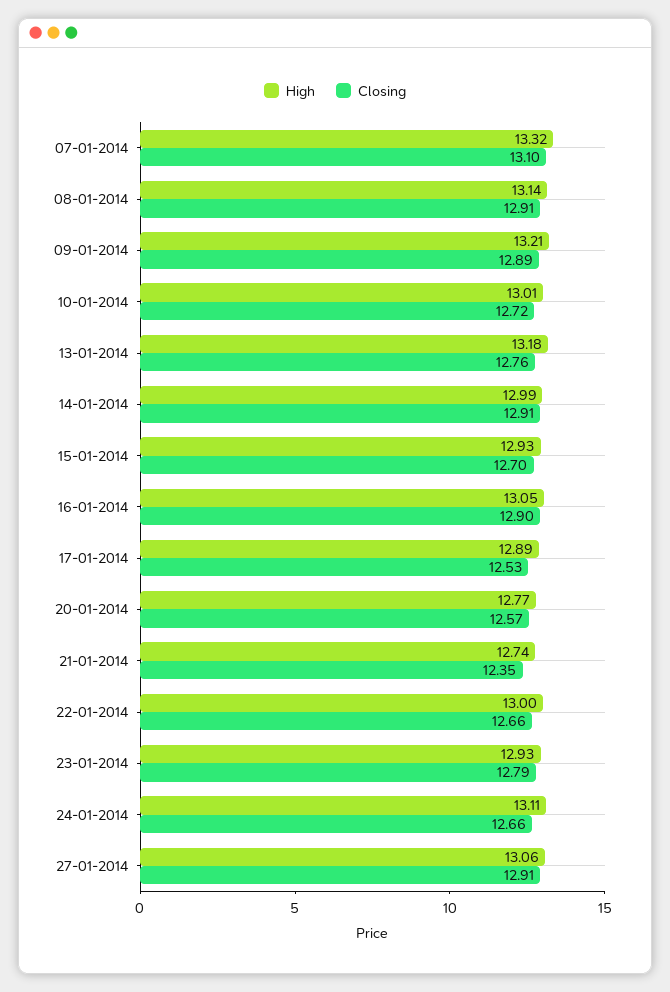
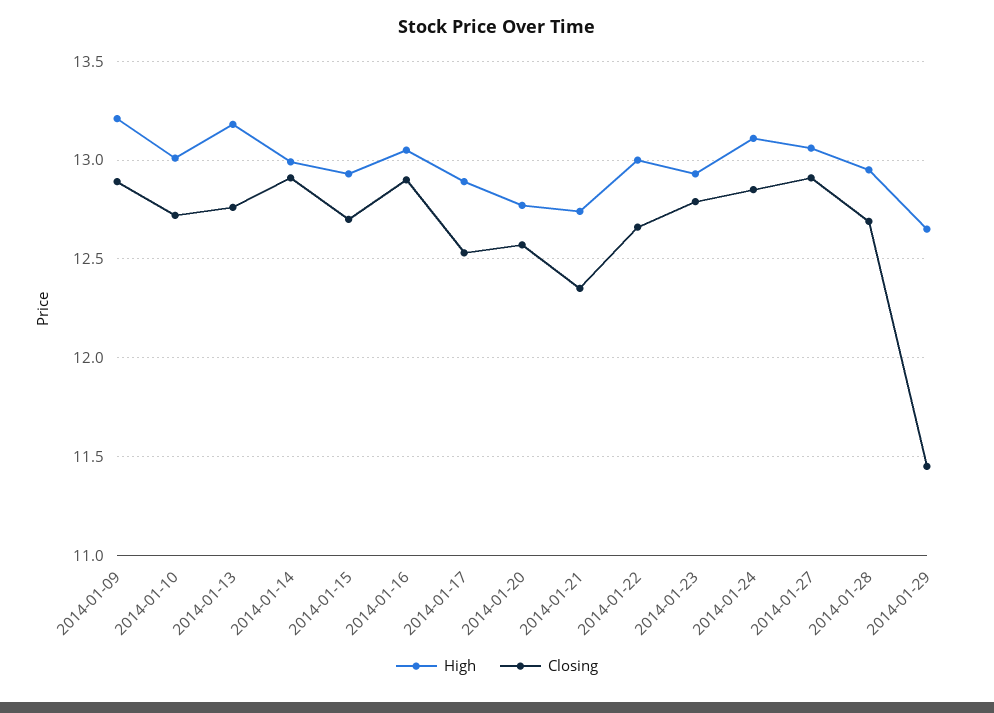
High, 07-01-2014: 13.32 -> none
Closing, 07-01-2014: 13.1 -> none
High, 08-01-2014: 13.14 -> none
Closing, 08-01-2014: 12.91 -> none
Closing, 24-01-2014: 12.66 -> 12.85
High, 2014-01-28: none -> 12.95
Closing, 2014-01-28: none -> 12.7
High, 2014-01-29: none -> 12.65
Closing, 2014-01-29: none -> 11.45

